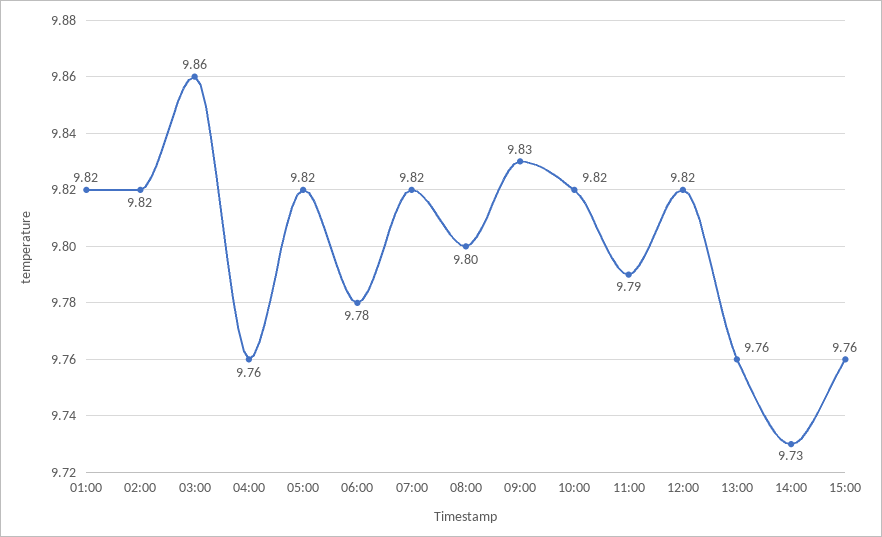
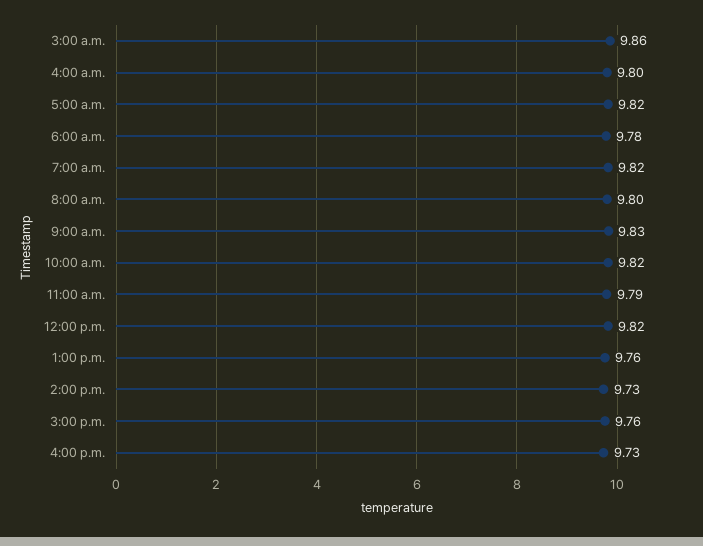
01:00: 9.82 -> none
02:00: 9.82 -> none
04:00: 9.76 -> 9.8
4:00 p.m.: none -> 9.73

